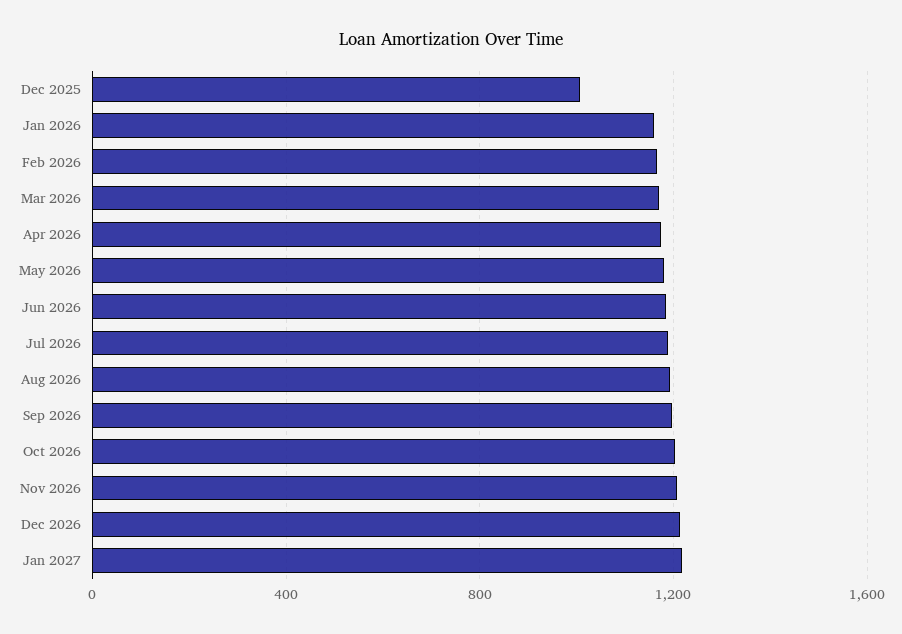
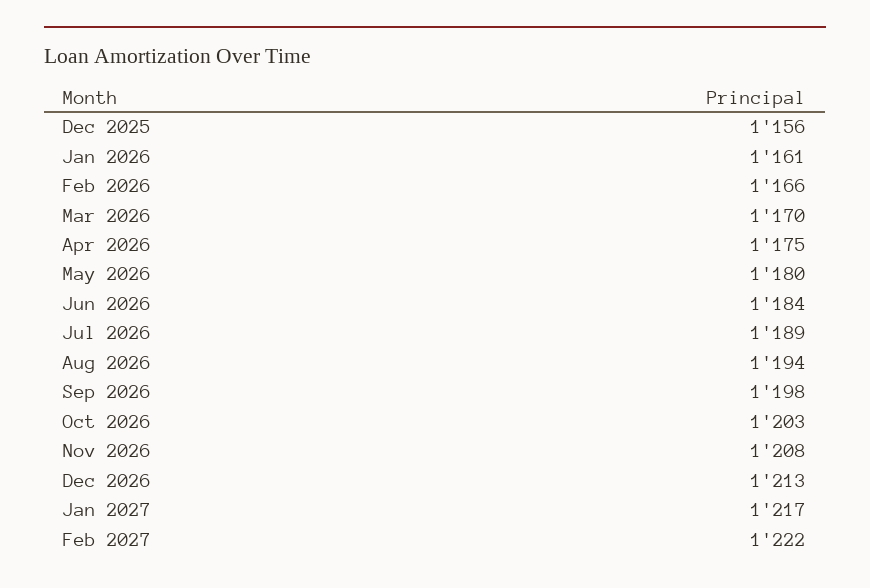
Dec 2025: 1000 -> 1156
Feb 2027: none -> 1222

